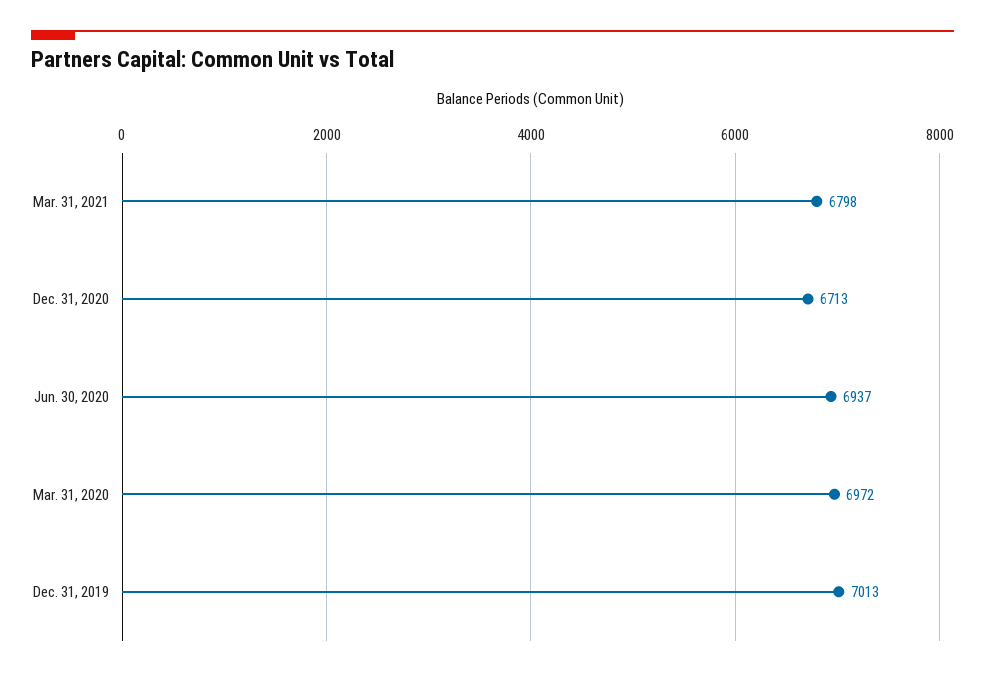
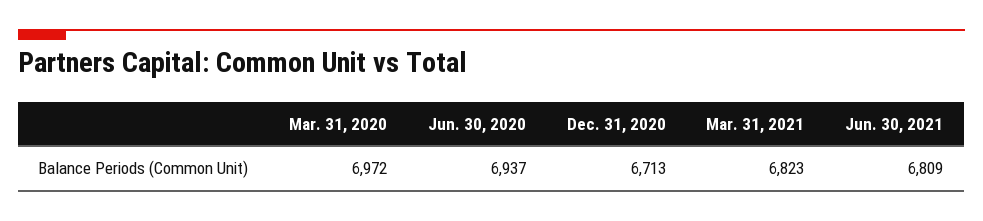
Mar. 31, 2021: 6798 -> 6823
Dec. 31, 2019: 7013 -> none
Jun. 30, 2021: none -> 6809

